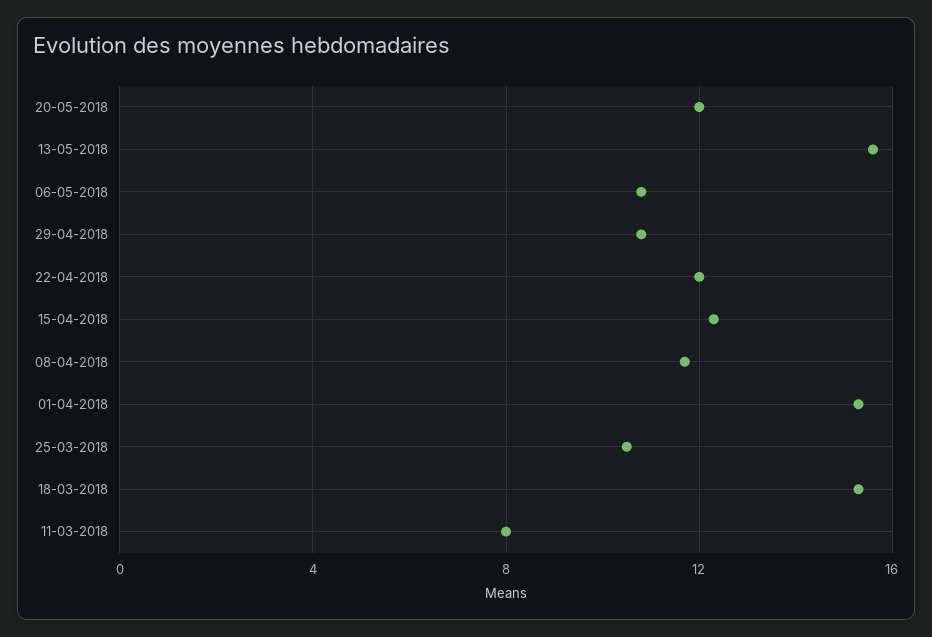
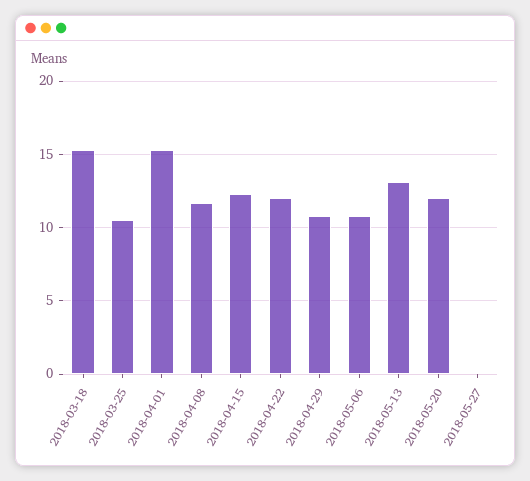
13-05-2018: 15.5 -> 13
11-03-2018: 8 -> none
2018-05-27: none -> 0

